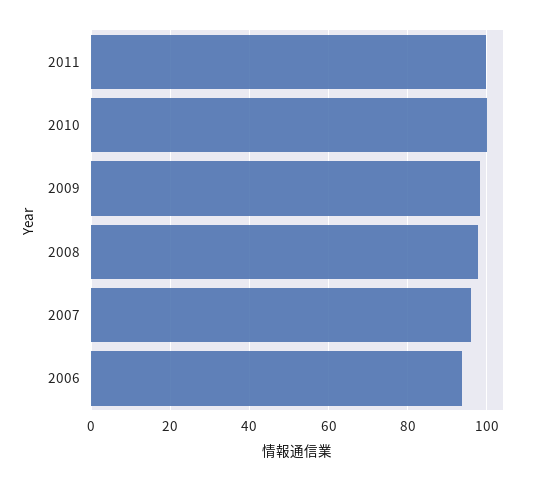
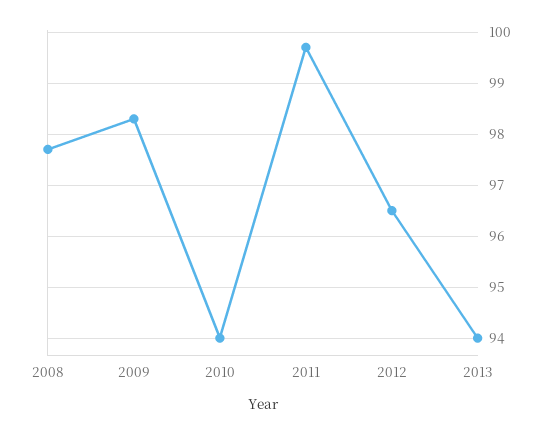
2010: 100 -> 94
2007: 96 -> none
2006: 94 -> none
2012: none -> 96.5
2013: none -> 94

